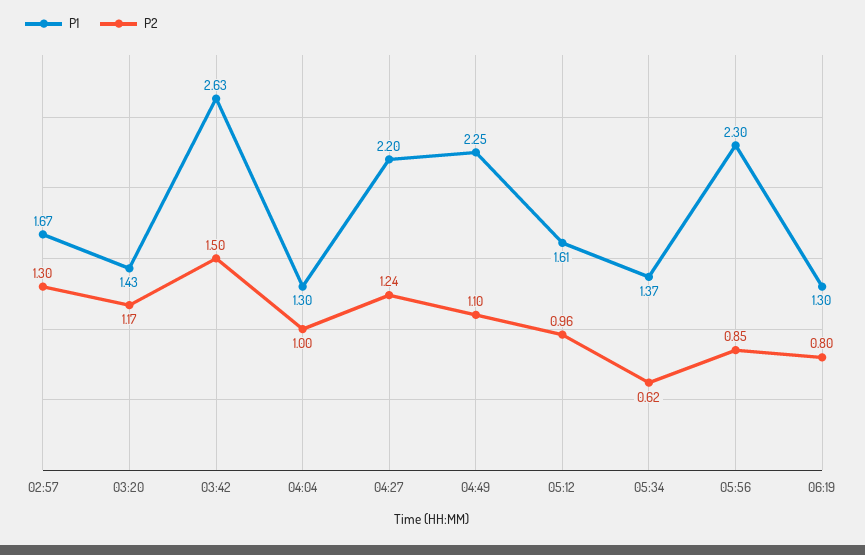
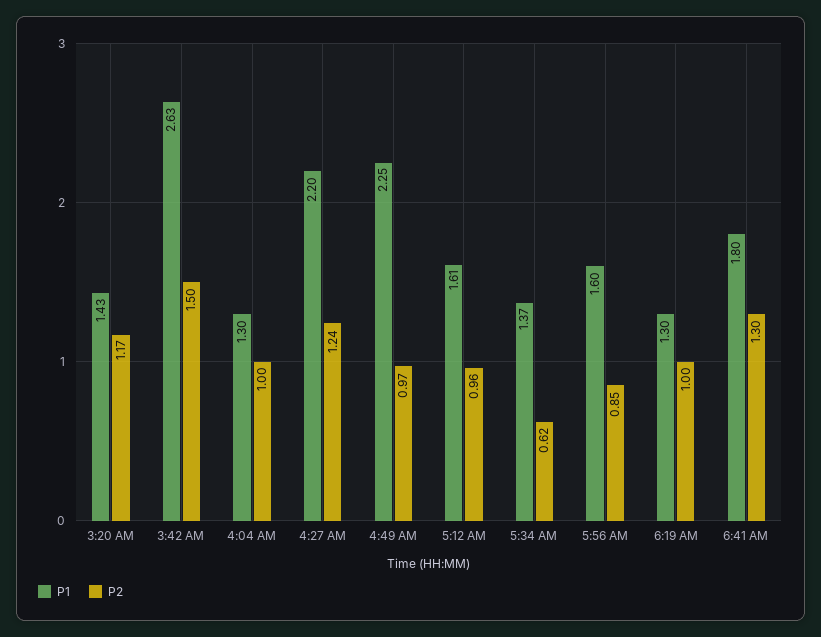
P1, 02:57: 1.67 -> none
P2, 02:57: 1.3 -> none
P2, 04:49: 1.1 -> 0.97
P1, 05:56: 2.3 -> 1.6
P2, 06:19: 0.8 -> 1
P1, 6:41 AM: none -> 1.8
P2, 6:41 AM: none -> 1.3

